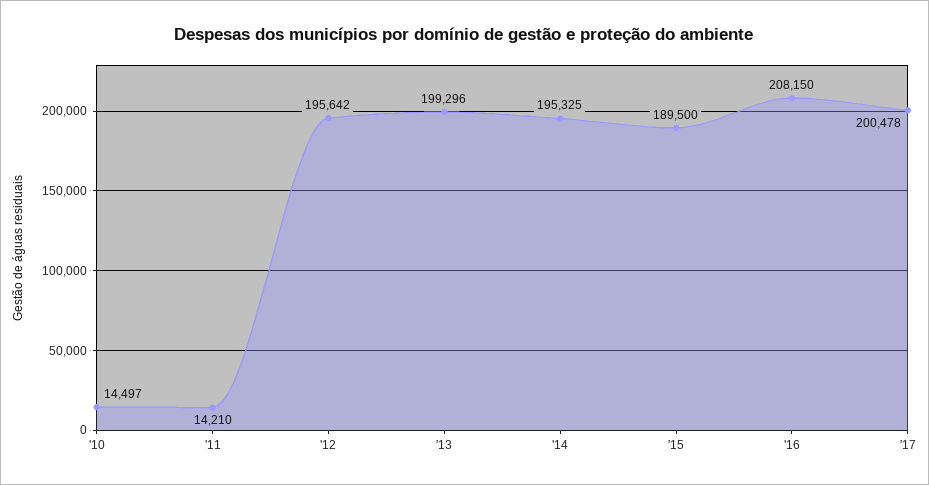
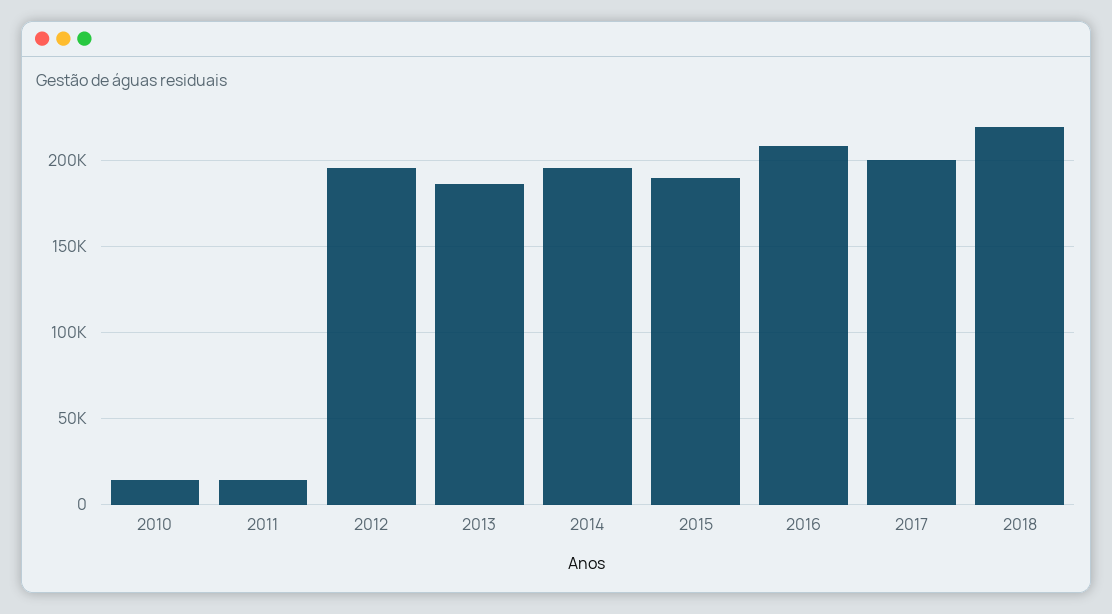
'13: 199296 -> 185000
2018: none -> 220000

